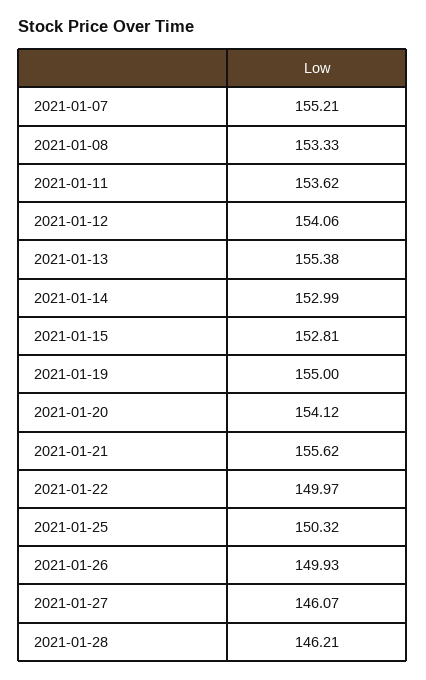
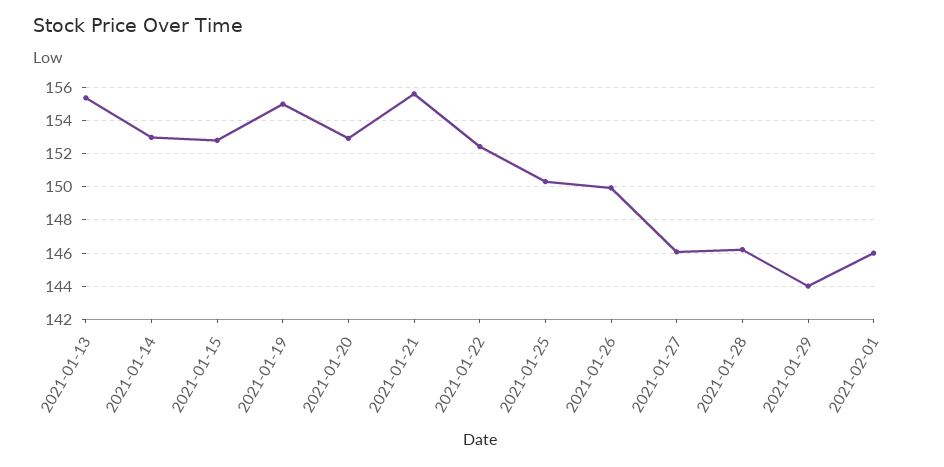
2021-01-07: 155.21 -> none
2021-01-08: 153.33 -> none
2021-01-11: 153.62 -> none
2021-01-12: 154.06 -> none
2021-01-20: 154.12 -> 153
2021-01-22: 149.97 -> 152.5
2021-01-29: none -> 144
2021-02-01: none -> 146

